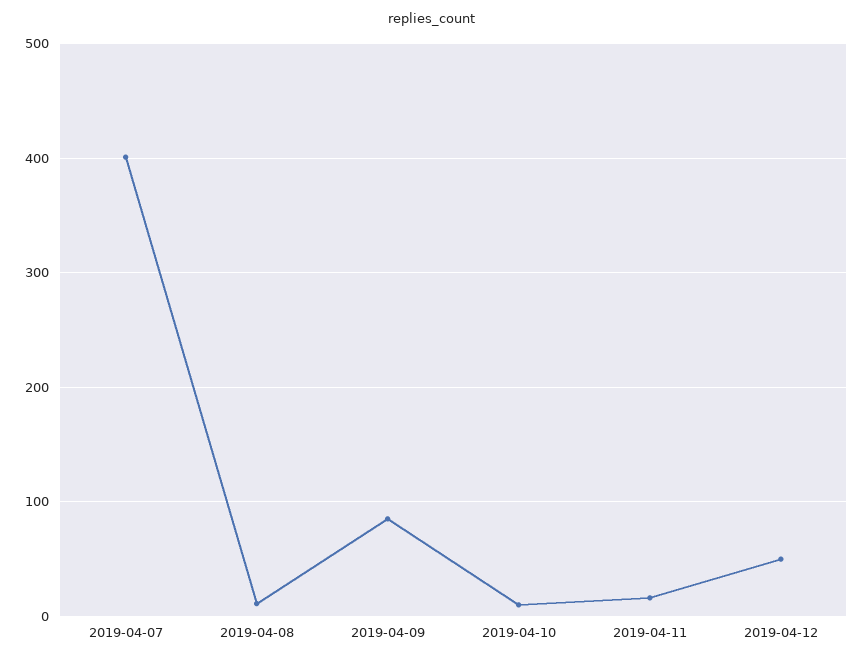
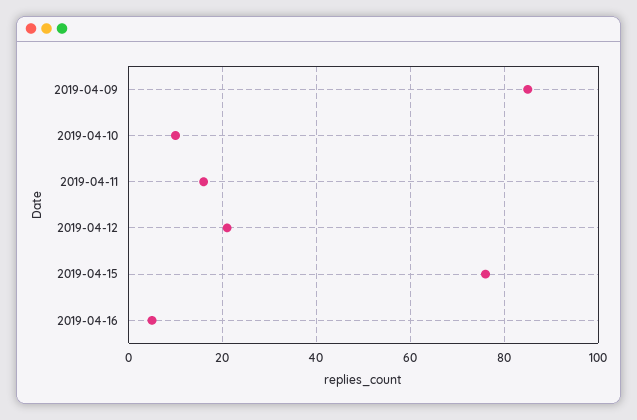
2019-04-07: 400 -> none
2019-04-08: 10 -> none
2019-04-12: 50 -> 20
2019-04-15: none -> 75
2019-04-16: none -> 5

